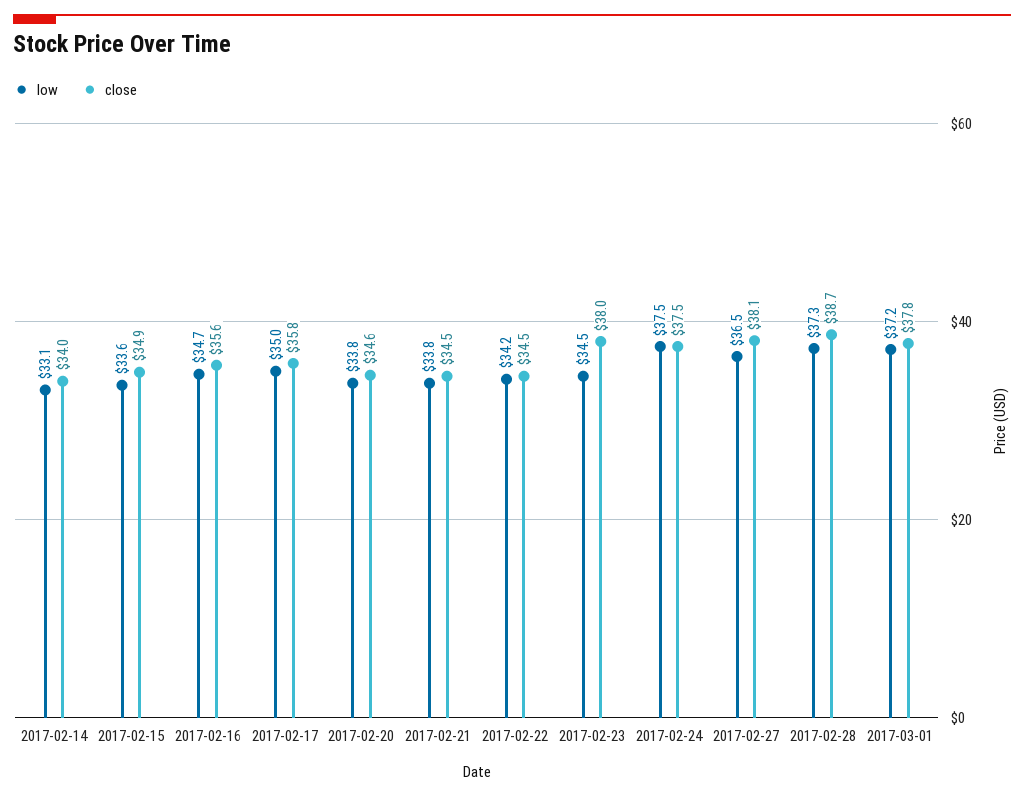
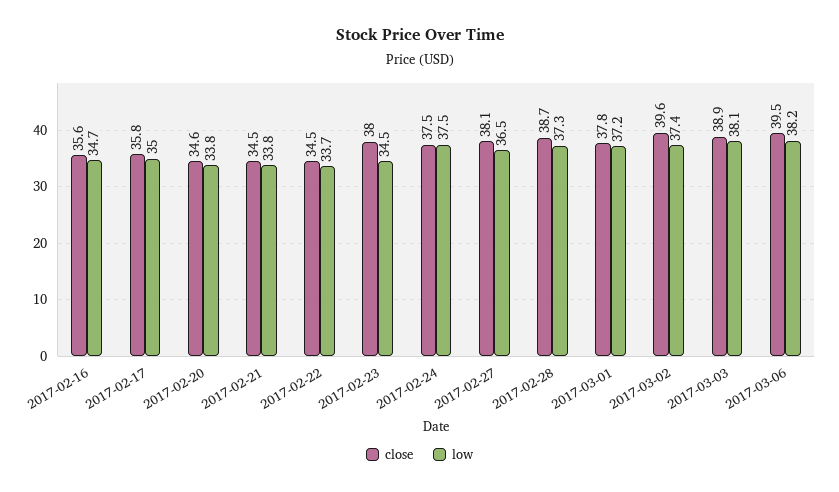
low, 2017-02-14: 33.1 -> none
close, 2017-02-14: 34 -> none
low, 2017-02-15: 33.6 -> none
close, 2017-02-15: 34.9 -> none
low, 2017-02-22: 34.2 -> 33.7
close, 2017-03-02: none -> 39.6
low, 2017-03-02: none -> 37.4
close, 2017-03-03: none -> 38.9
low, 2017-03-03: none -> 38.1
close, 2017-03-06: none -> 39.5
low, 2017-03-06: none -> 38.2

